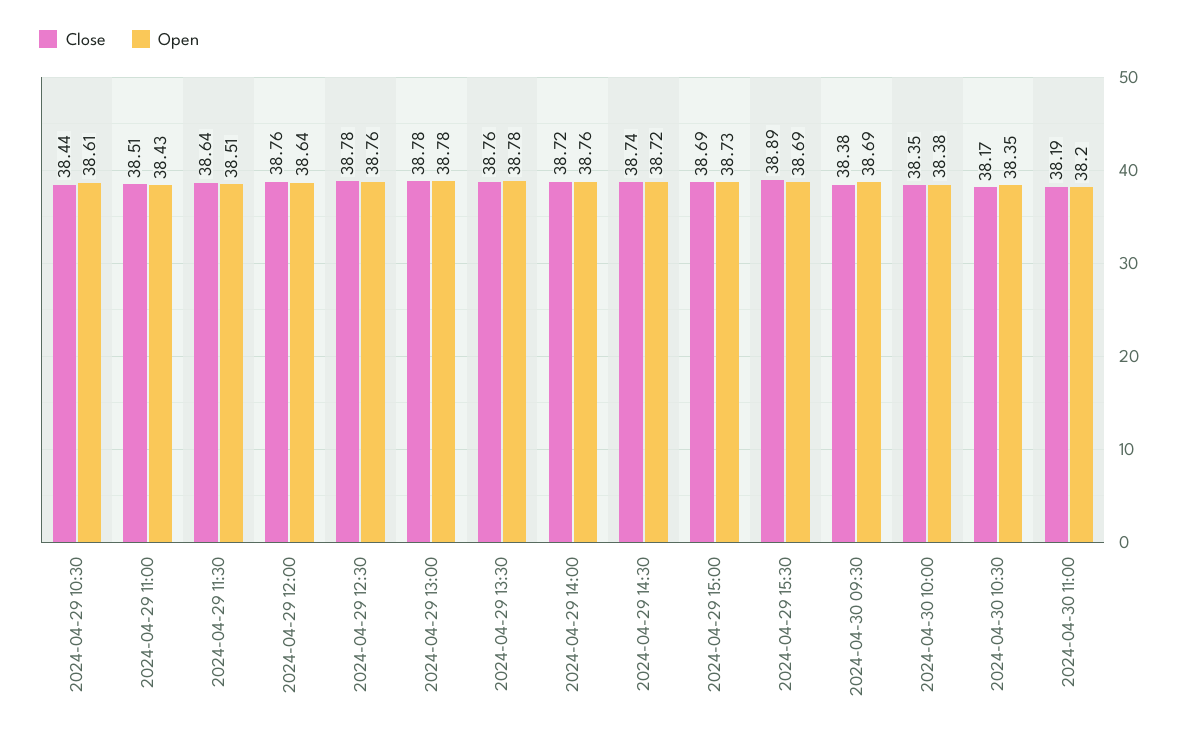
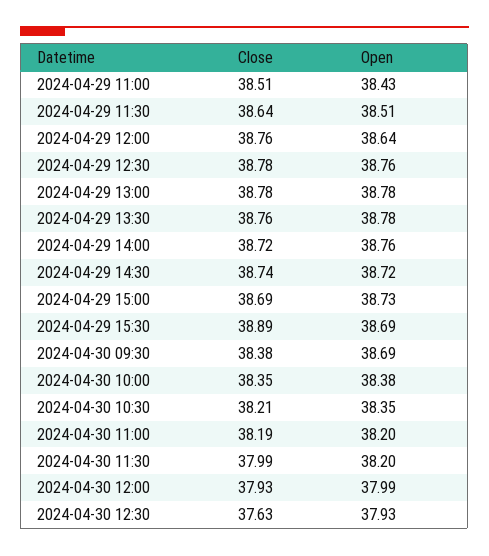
Close, 2024-04-29 10:30: 38.44 -> none
Open, 2024-04-29 10:30: 38.61 -> none
Close, 2024-04-30 10:30: 38.17 -> 38.21
Close, 2024-04-30 11:30: none -> 37.99
Open, 2024-04-30 11:30: none -> 38.2
Close, 2024-04-30 12:00: none -> 37.93
Open, 2024-04-30 12:00: none -> 37.99
Close, 2024-04-30 12:30: none -> 37.63
Open, 2024-04-30 12:30: none -> 37.93

